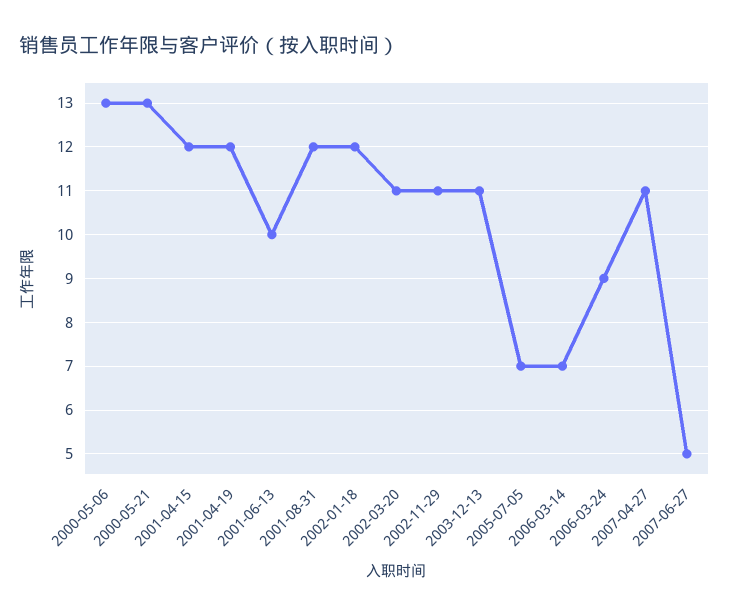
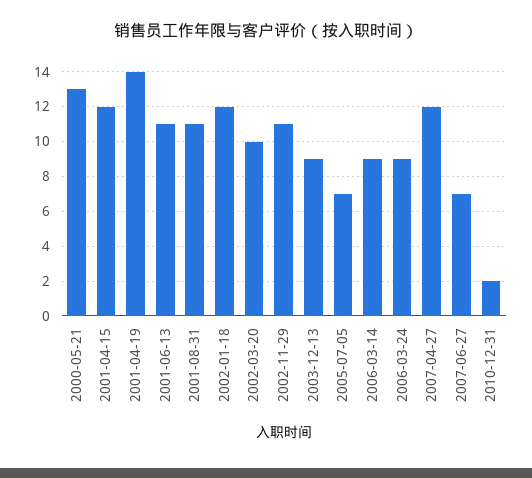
2000-05-06: 13 -> none
2001-04-19: 12 -> 14
2001-06-13: 10 -> 11
2001-08-31: 12 -> 11
2002-03-20: 11 -> 10
2003-12-13: 11 -> 9
2006-03-14: 7 -> 9
2007-04-27: 11 -> 12
2007-06-27: 5 -> 7
2010-12-31: none -> 2

